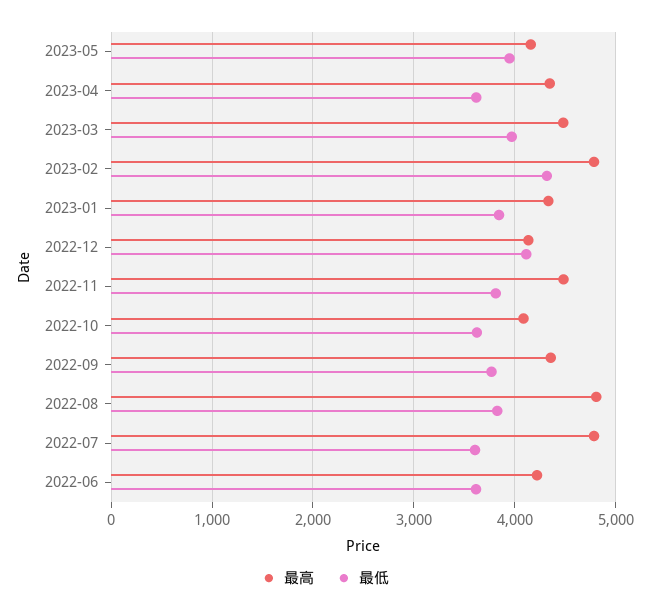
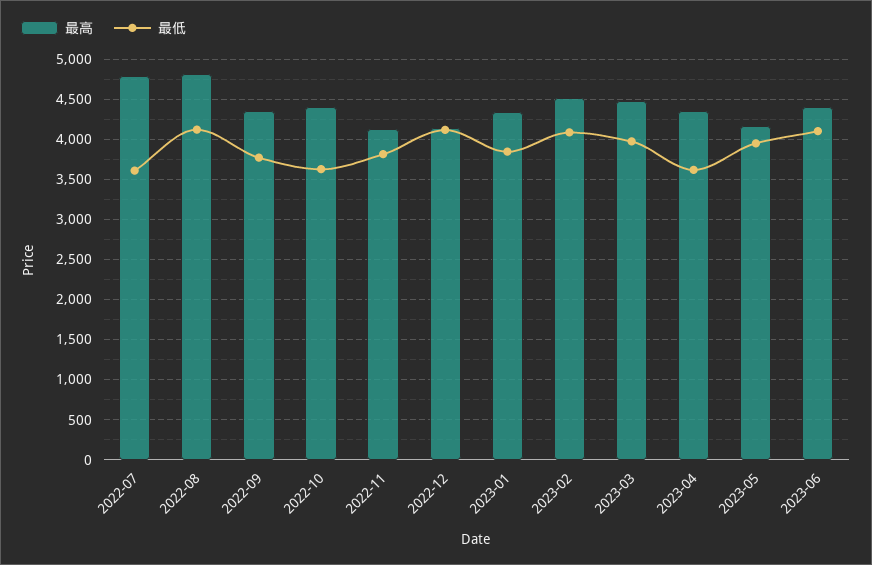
最高, 2023-02: 4800 -> 4500
最低, 2023-02: 4300 -> 4100
最高, 2022-11: 4500 -> 4100
最高, 2022-10: 4100 -> 4400
最低, 2022-08: 3800 -> 4100
最高, 2022-06: 4200 -> none
最低, 2022-06: 3600 -> none
最高, 2023-06: none -> 4400
最低, 2023-06: none -> 4100

